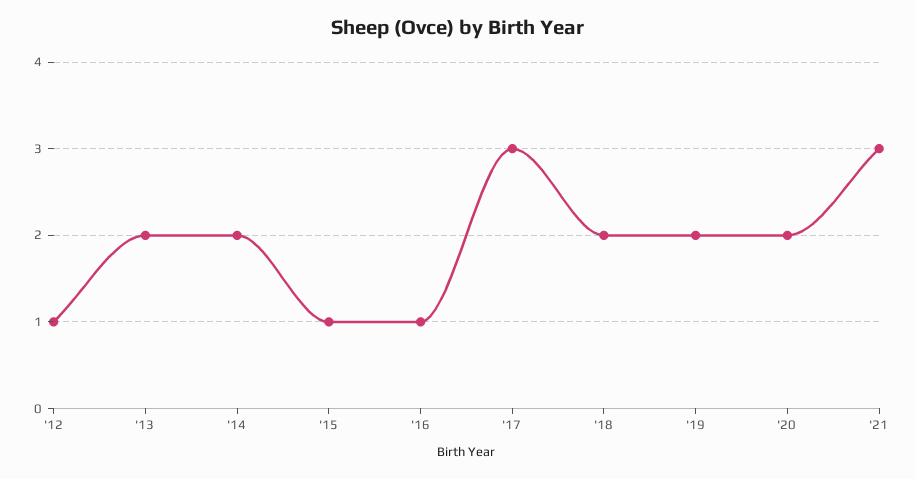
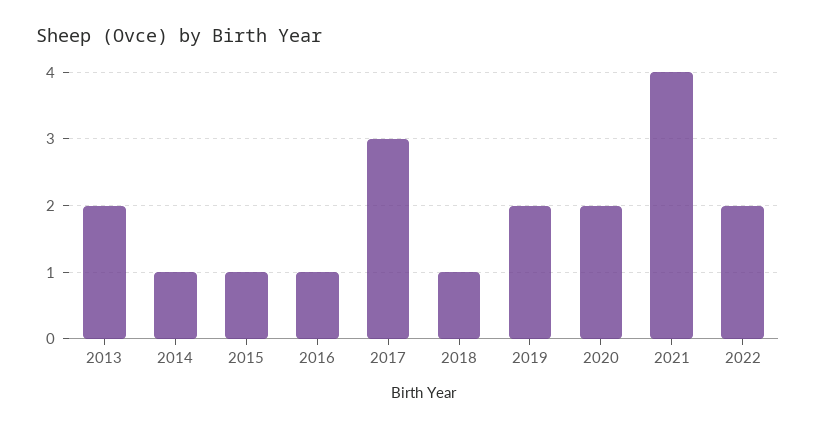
'12: 1 -> none
'14: 2 -> 1
'18: 2 -> 1
'21: 3 -> 4
2022: none -> 2

